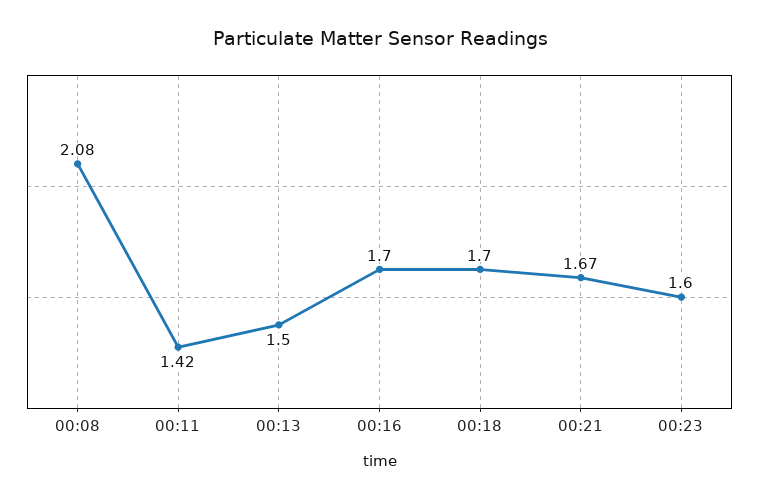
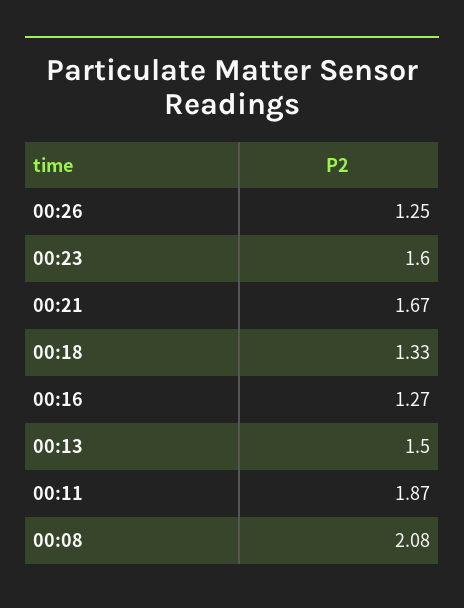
00:11: 1.42 -> 1.87
00:16: 1.7 -> 1.27
00:18: 1.7 -> 1.33
00:26: none -> 1.25

